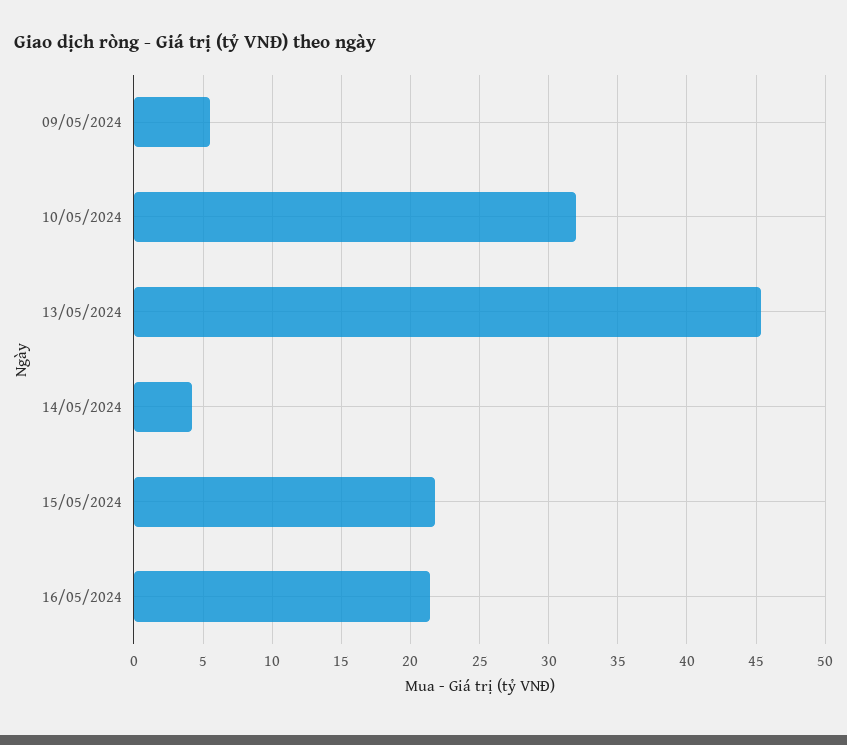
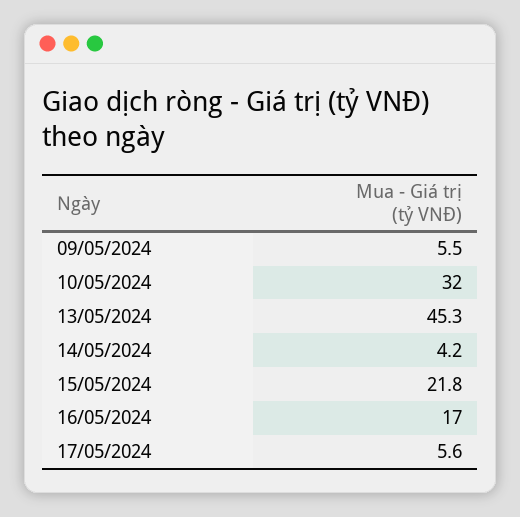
16/05/2024: 21.5 -> 17
17/05/2024: none -> 5.6

